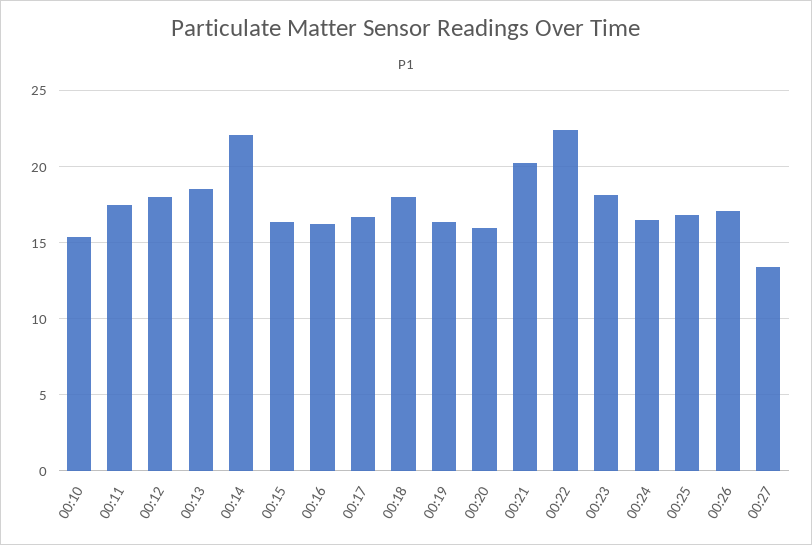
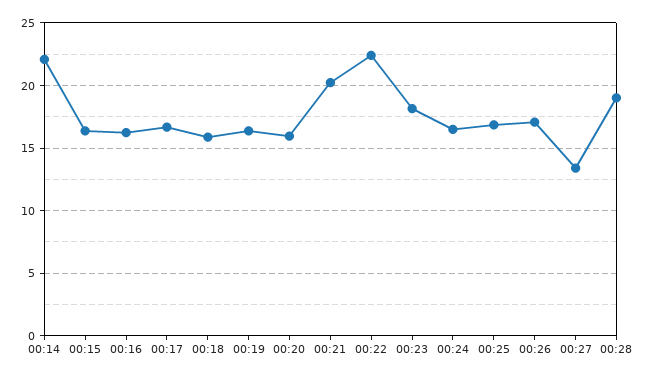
00:10: 15.5 -> none
00:11: 17.5 -> none
00:12: 18 -> none
00:13: 18.5 -> none
00:18: 18 -> 16
00:28: none -> 19

